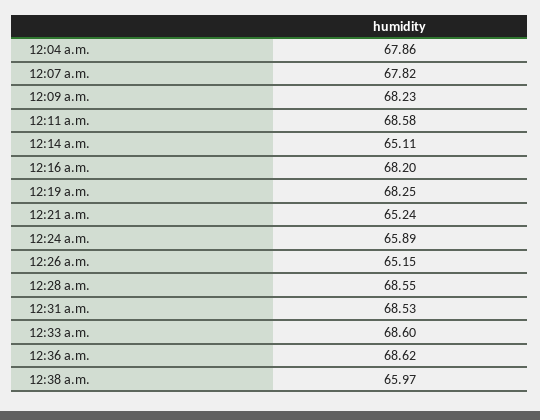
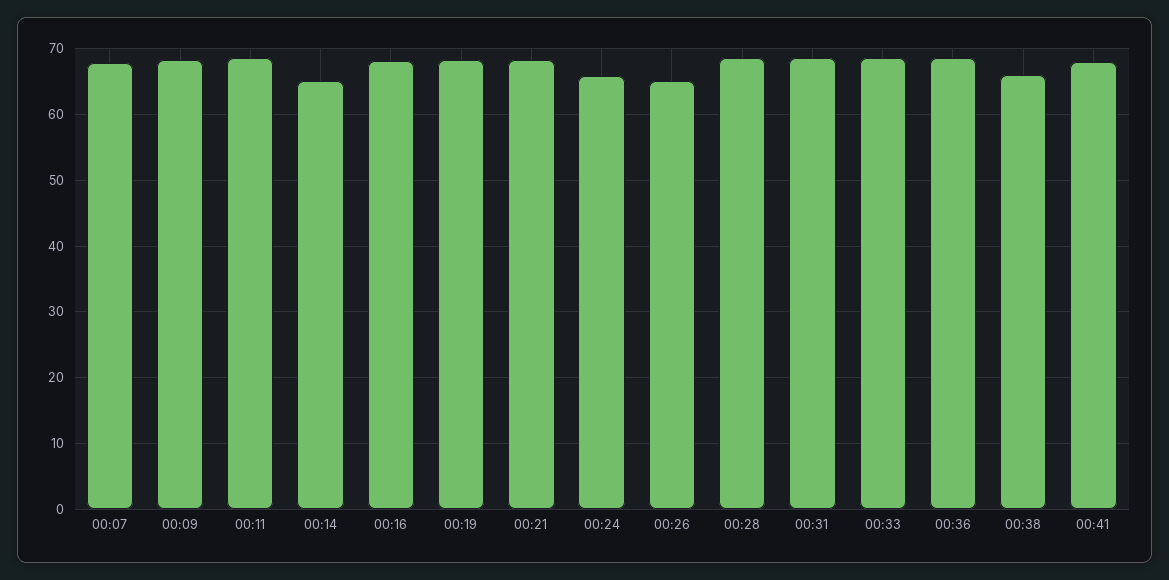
12:04 a.m.: 67.86 -> none
12:21 a.m.: 65.24 -> 68
00:41: none -> 68

